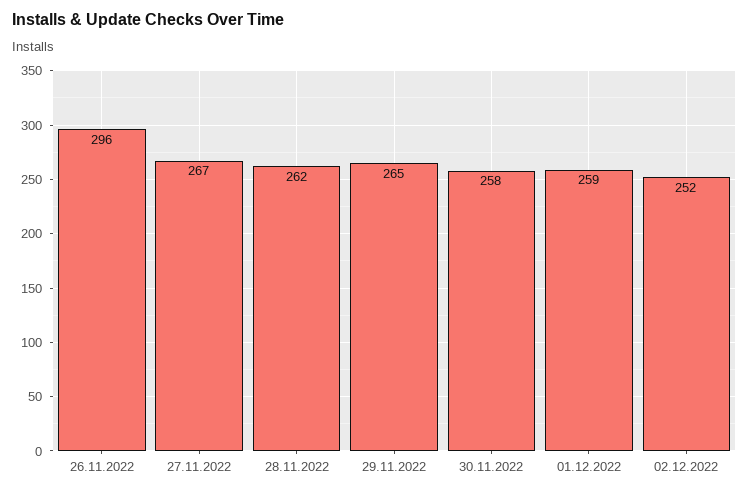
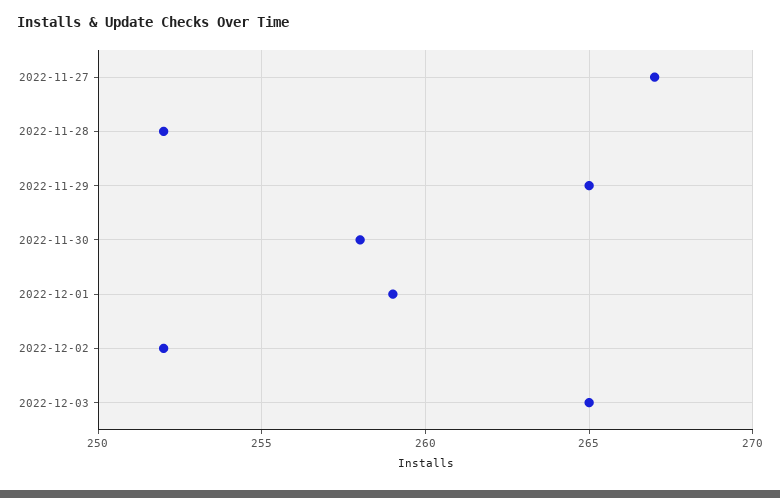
26.11.2022: 296 -> none
28.11.2022: 262 -> 252
2022-12-03: none -> 265

